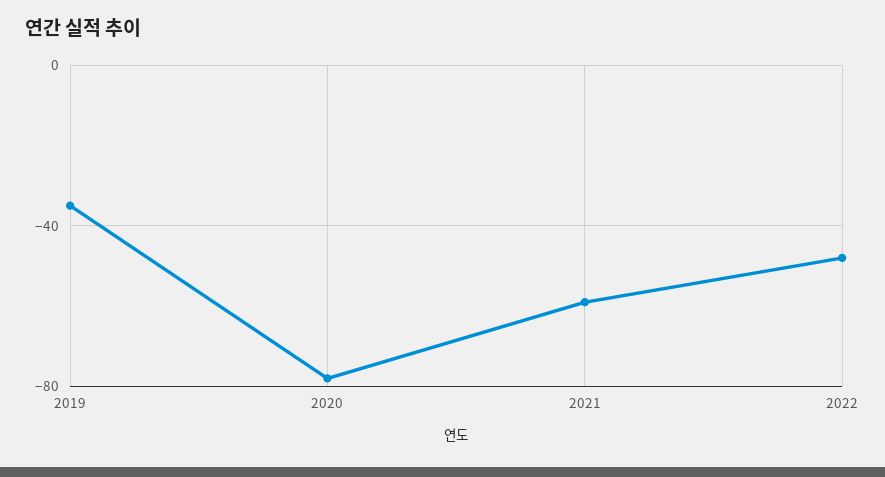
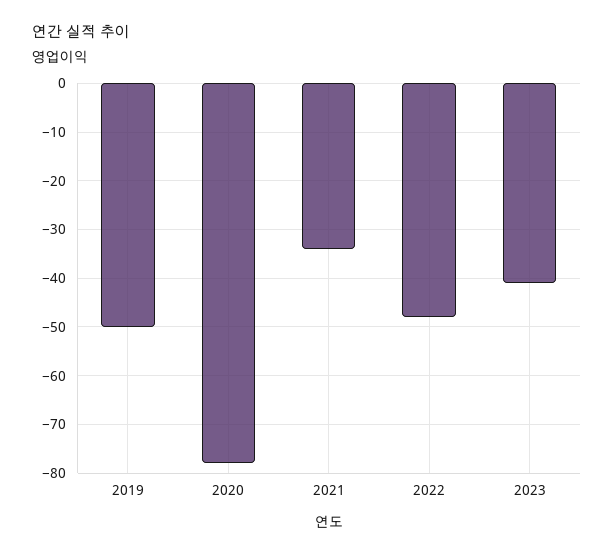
2019: -35 -> -50
2021: -60 -> -35
2023: none -> -40

